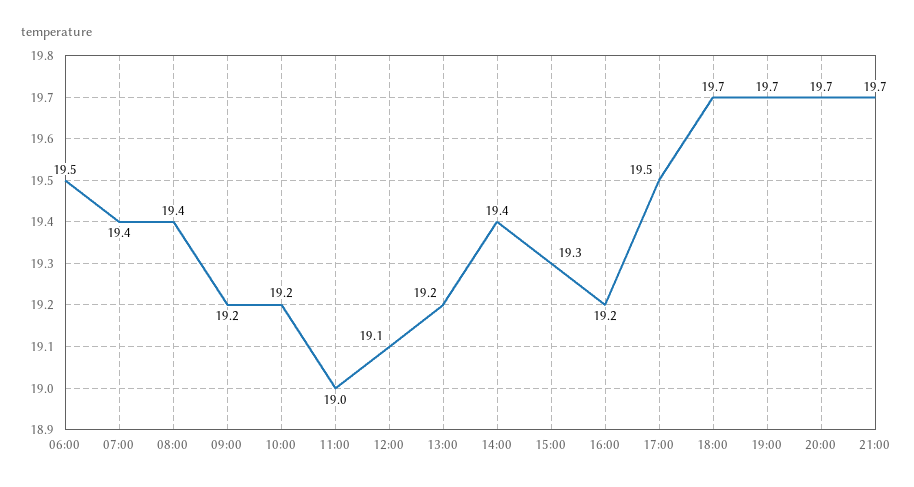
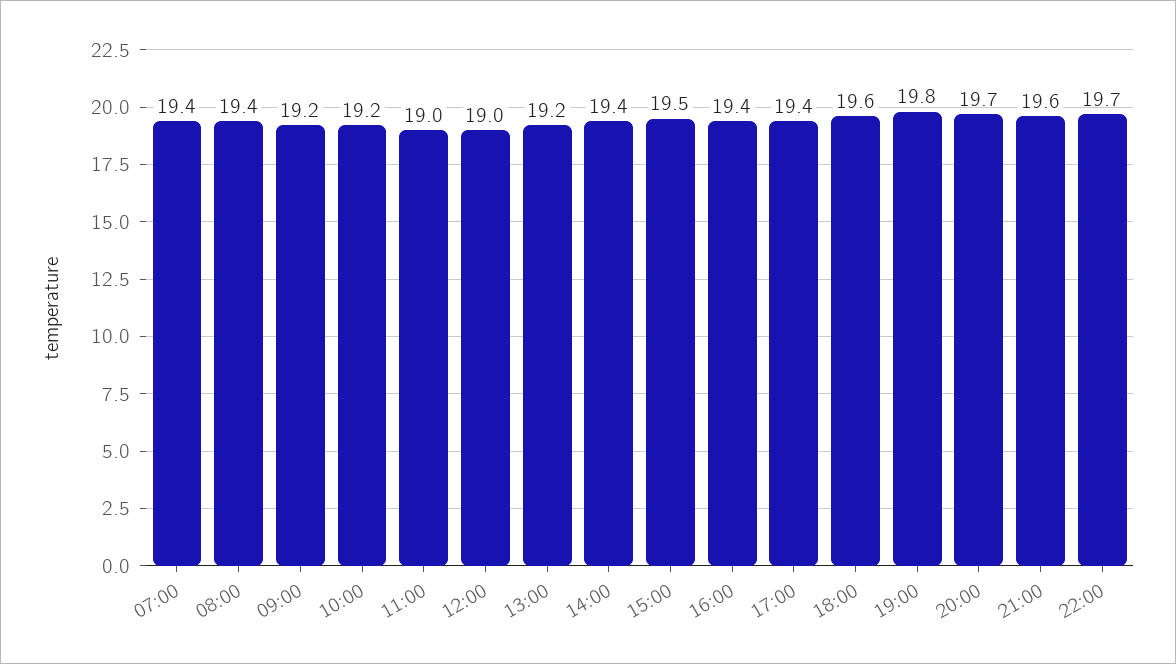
06:00: 19.5 -> none
12:00: 19.1 -> 19
15:00: 19.3 -> 19.5
16:00: 19.2 -> 19.4
17:00: 19.5 -> 19.4
18:00: 19.7 -> 19.6
19:00: 19.7 -> 19.8
21:00: 19.7 -> 19.6
22:00: none -> 19.7

